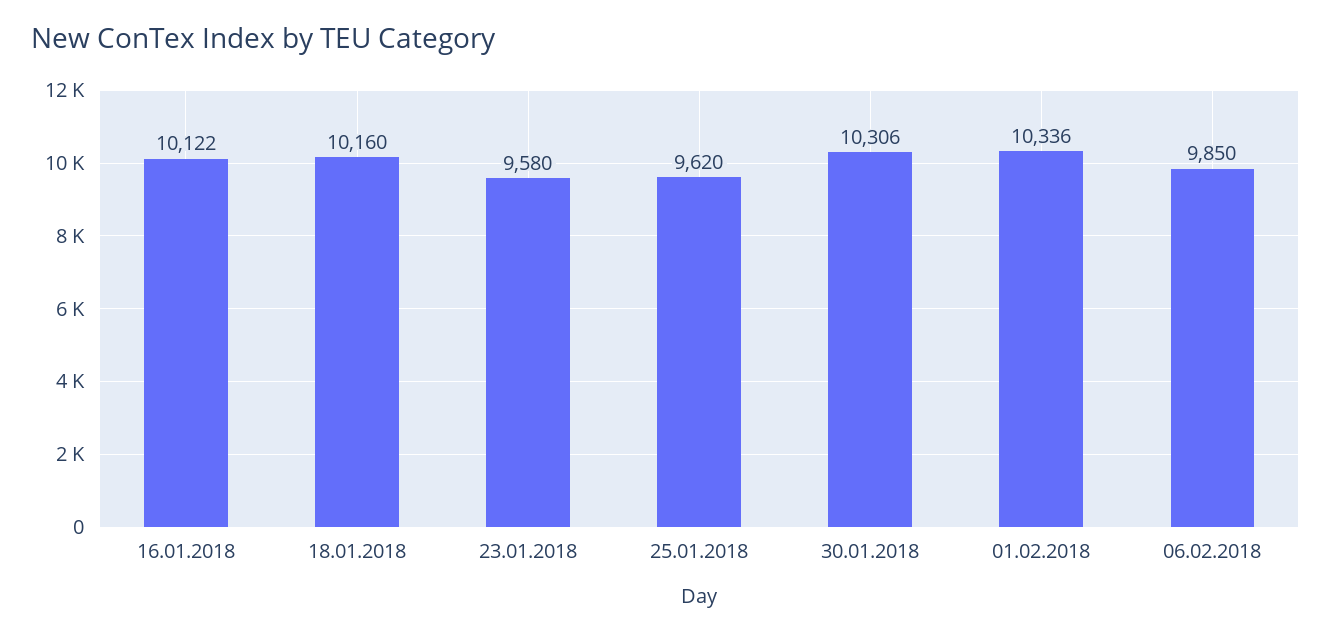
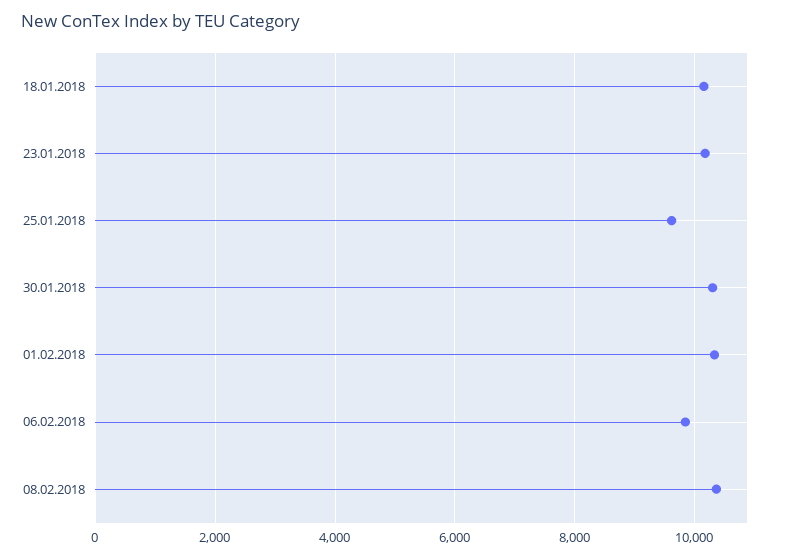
16.01.2018: 10122 -> none
23.01.2018: 9580 -> 10200
08.02.2018: none -> 10400

